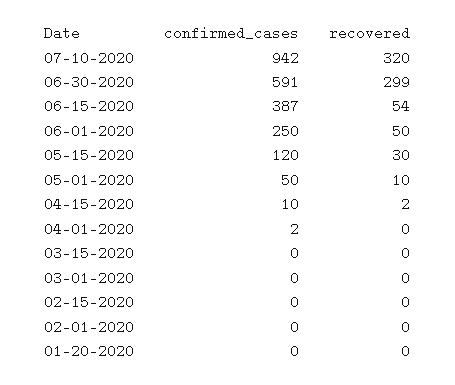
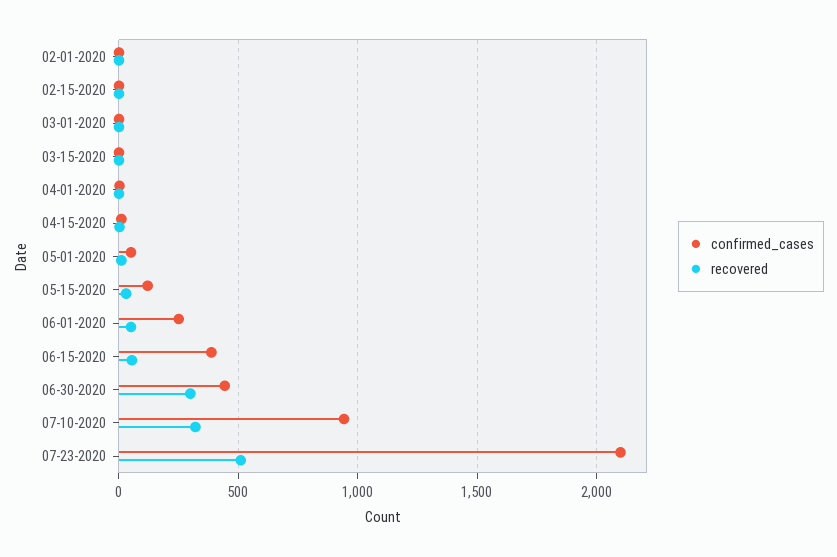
confirmed_cases, 06-30-2020: 591 -> 450
confirmed_cases, 01-20-2020: 0 -> none
recovered, 01-20-2020: 0 -> none
confirmed_cases, 07-23-2020: none -> 2100
recovered, 07-23-2020: none -> 500

